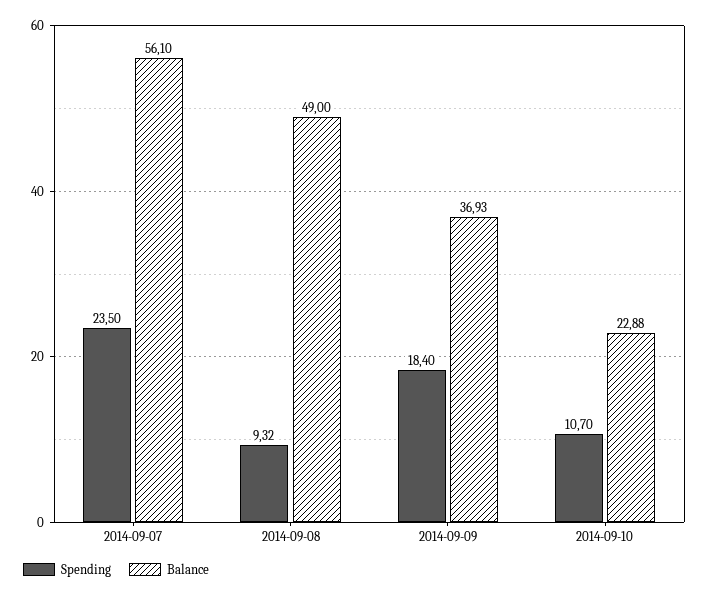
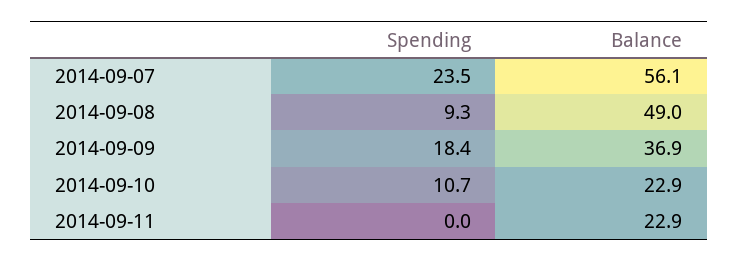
Spending, 2014-09-11: none -> 0
Balance, 2014-09-11: none -> 22.9

